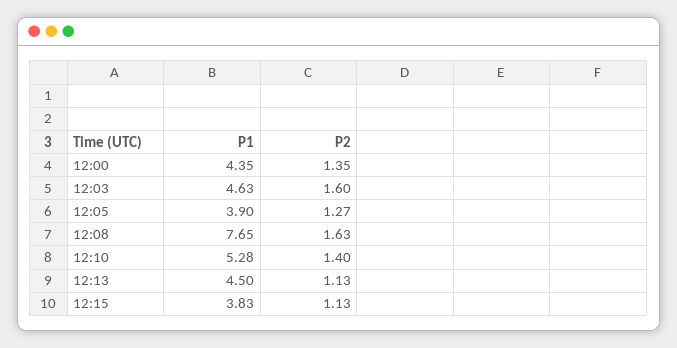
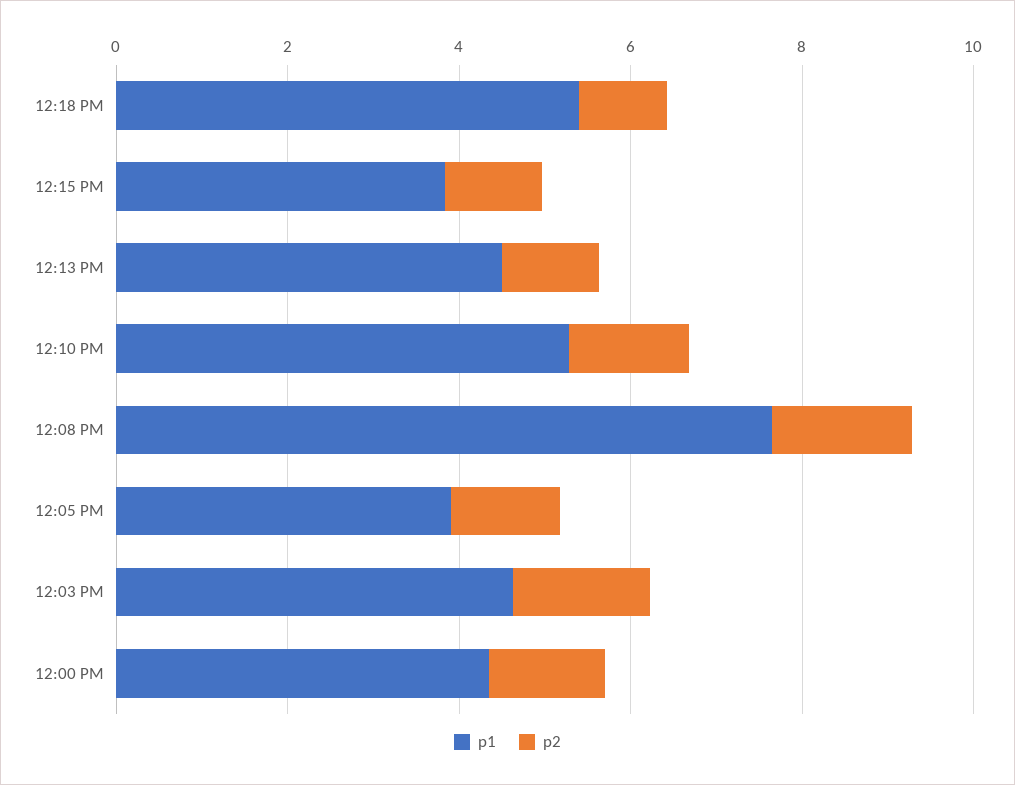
P1, 12:18 PM: none -> 5.5
P2, 12:18 PM: none -> 1

